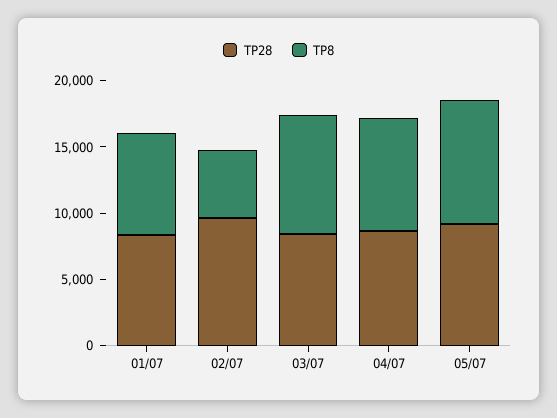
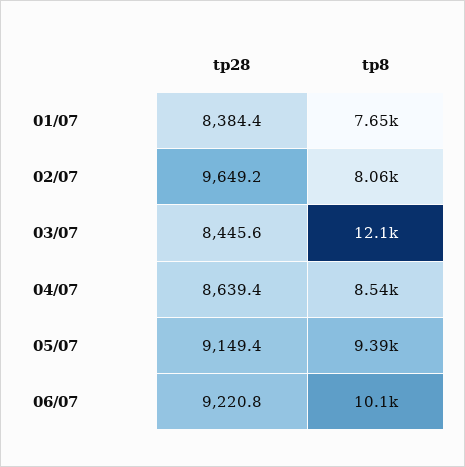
TP8, 02/07: 5000 -> 8060
TP8, 03/07: 9000 -> 12100
TP28, 06/07: none -> 9220.8
TP8, 06/07: none -> 10100

